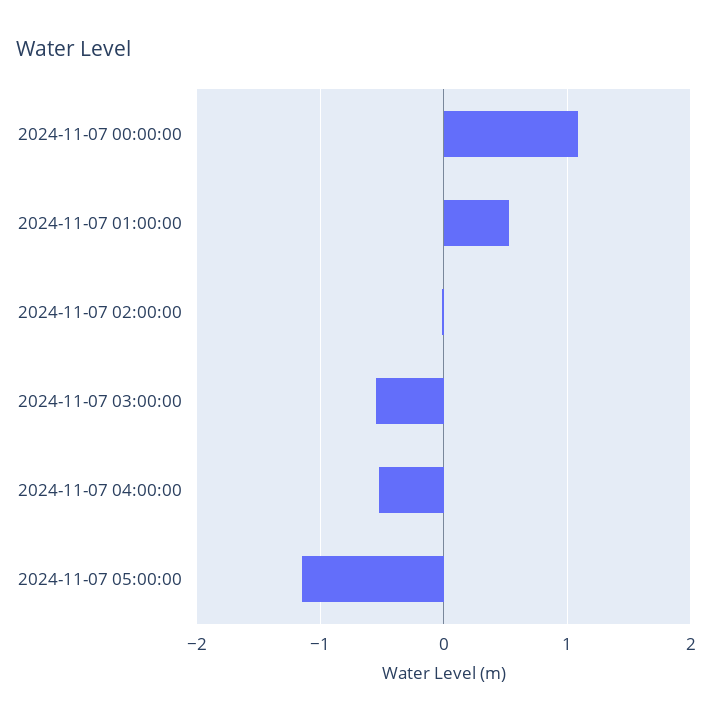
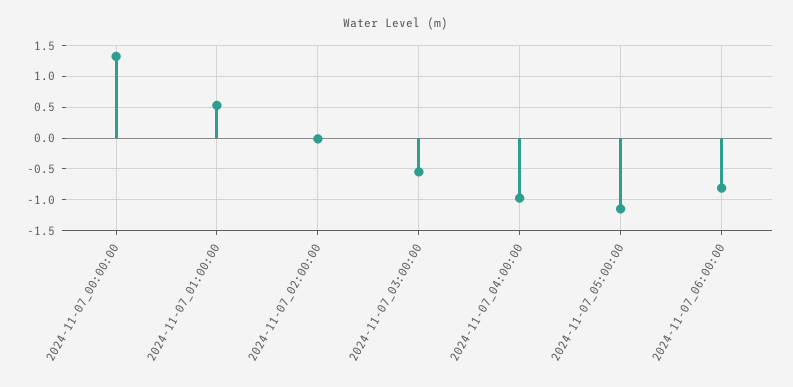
2024-11-07 00:00:00: 1.1 -> 1.3
2024-11-07 04:00:00: -0.5 -> -1
2024-11-07_06:00:00: none -> -0.8

